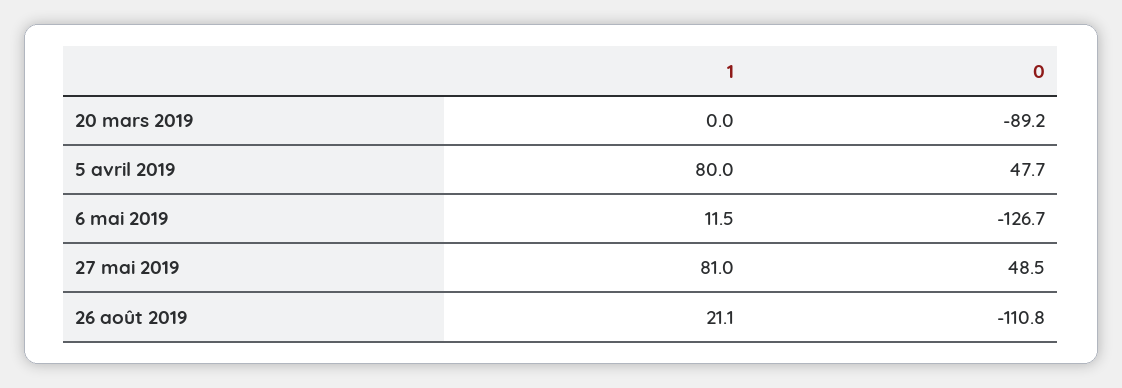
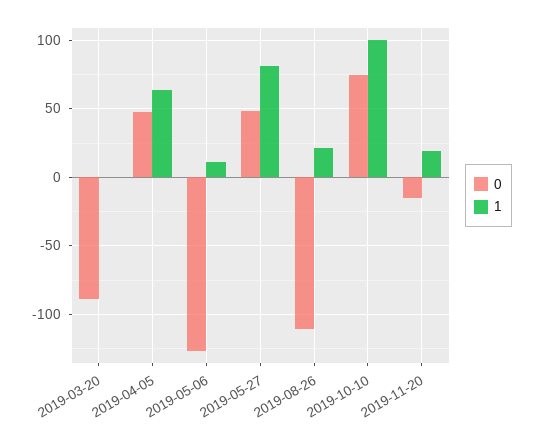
1, 5 avril 2019: 80 -> 65
0, 2019-10-10: none -> 75
1, 2019-10-10: none -> 100
0, 2019-11-20: none -> -15
1, 2019-11-20: none -> 20

